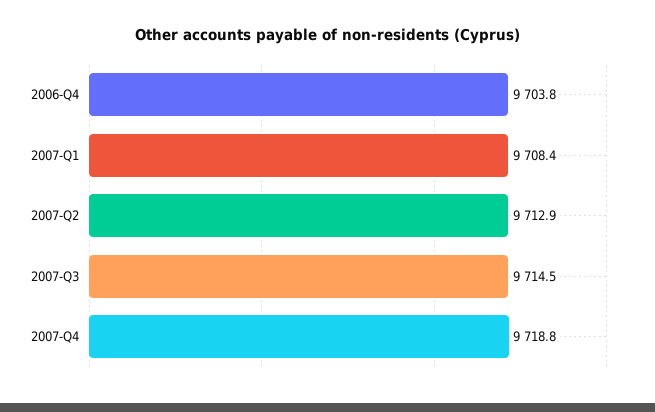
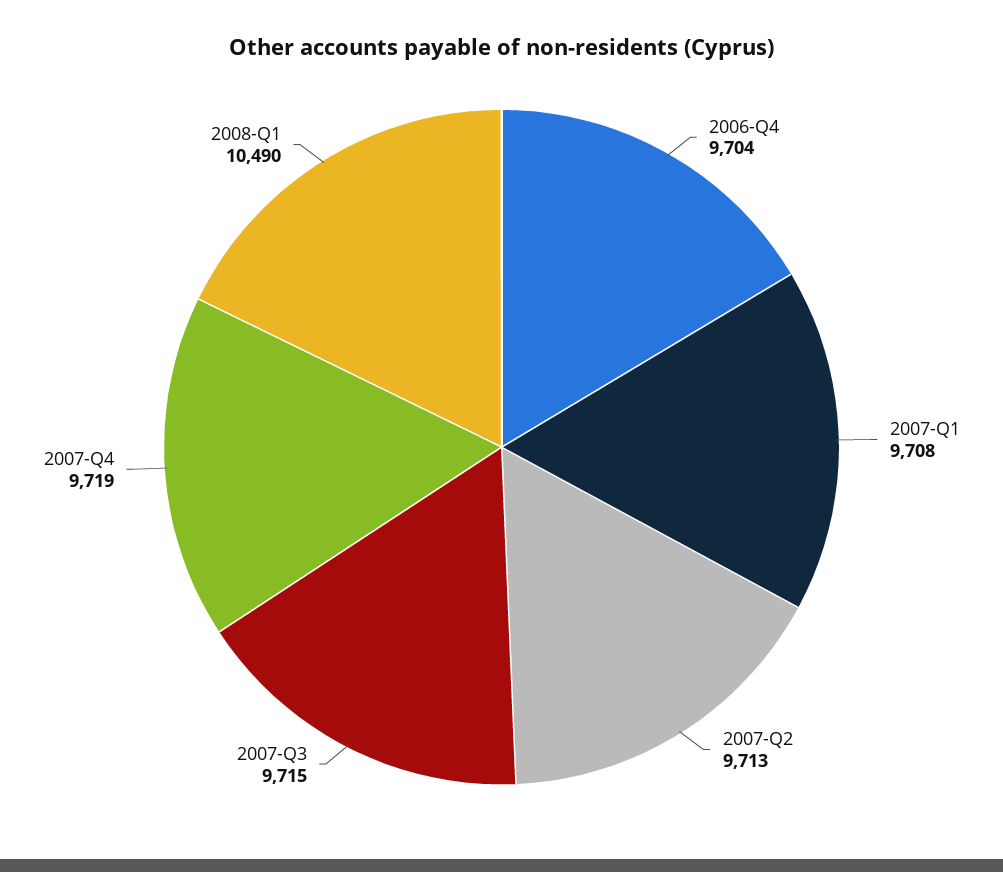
2008-Q1: none -> 10490

